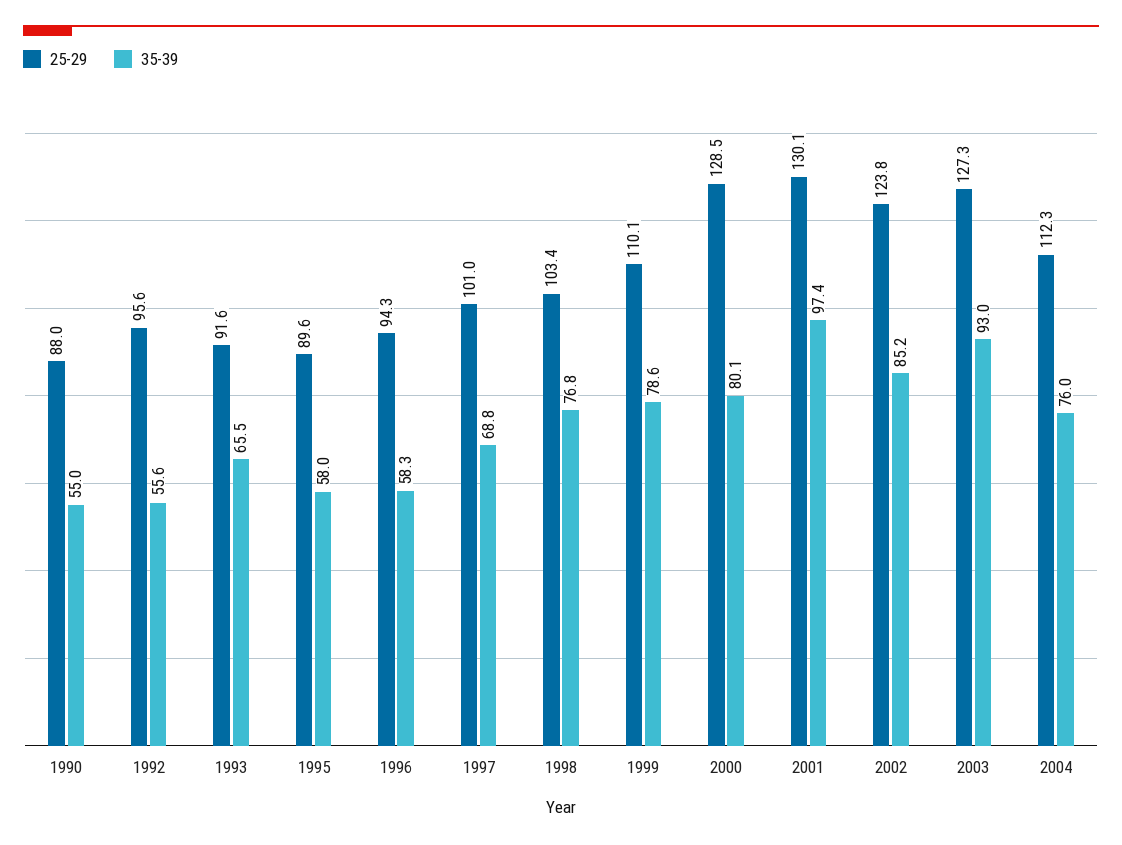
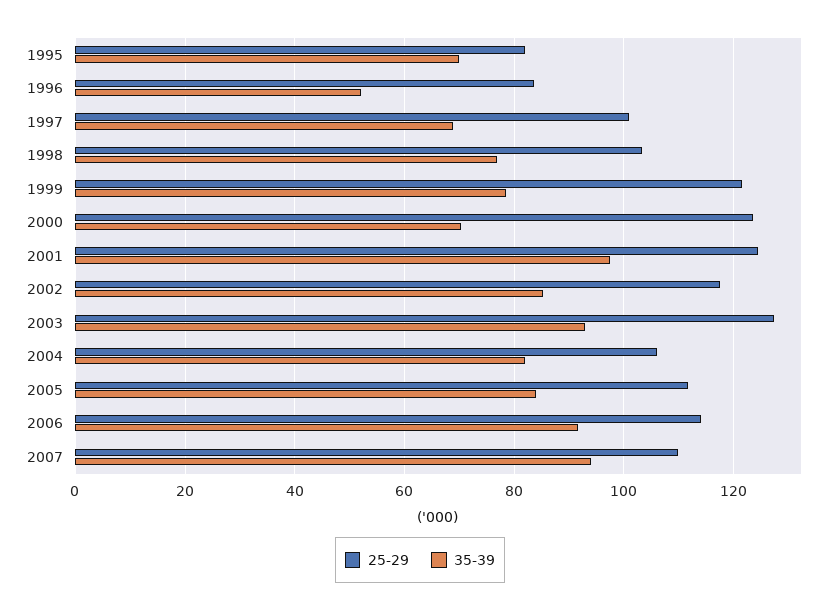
25-29, 1990: 88 -> none
35-39, 1990: 55 -> none
25-29, 1992: 95.6 -> none
35-39, 1992: 55.6 -> none
25-29, 1993: 91.6 -> none
35-39, 1993: 65.5 -> none
25-29, 1995: 89.6 -> 82
35-39, 1995: 58 -> 70
25-29, 1996: 94.3 -> 84
35-39, 1996: 58.3 -> 52
25-29, 1999: 110.1 -> 122
25-29, 2000: 128.5 -> 124
35-39, 2000: 80.1 -> 70
25-29, 2001: 130.1 -> 124
25-29, 2002: 123.8 -> 118
25-29, 2004: 112.3 -> 106
35-39, 2004: 76 -> 82
25-29, 2005: none -> 112
35-39, 2005: none -> 84
25-29, 2006: none -> 114
35-39, 2006: none -> 92
25-29, 2007: none -> 110
35-39, 2007: none -> 94

